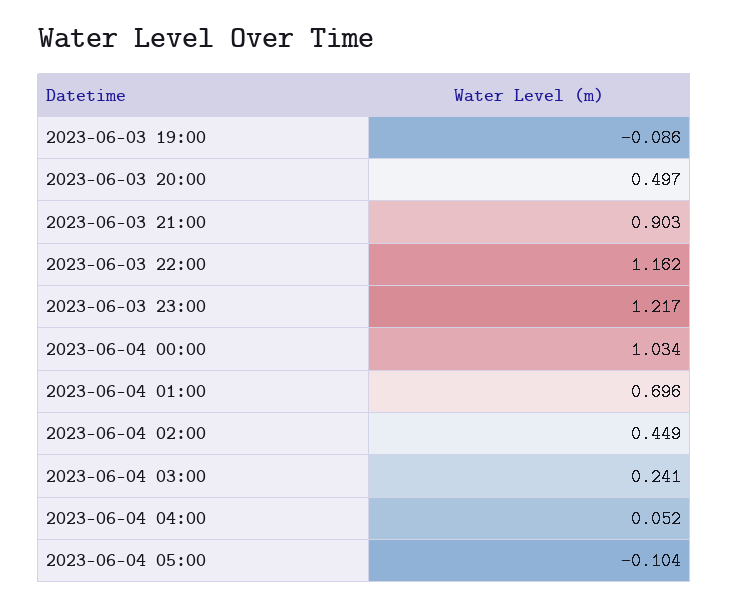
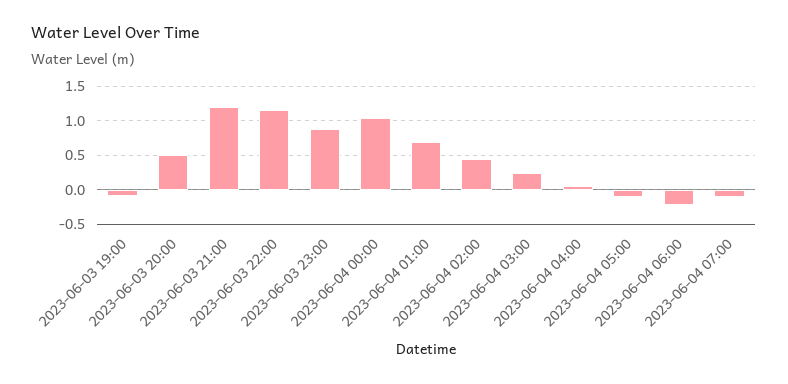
2023-06-03 21:00: 0.903 -> 1.2
2023-06-03 23:00: 1.217 -> 0.9
2023-06-04 06:00: none -> -0.2
2023-06-04 07:00: none -> -0.1

